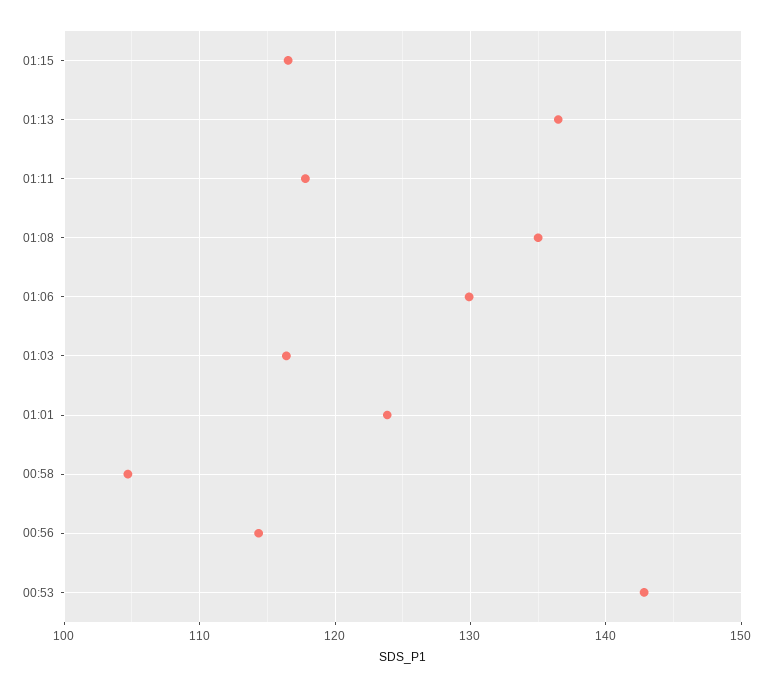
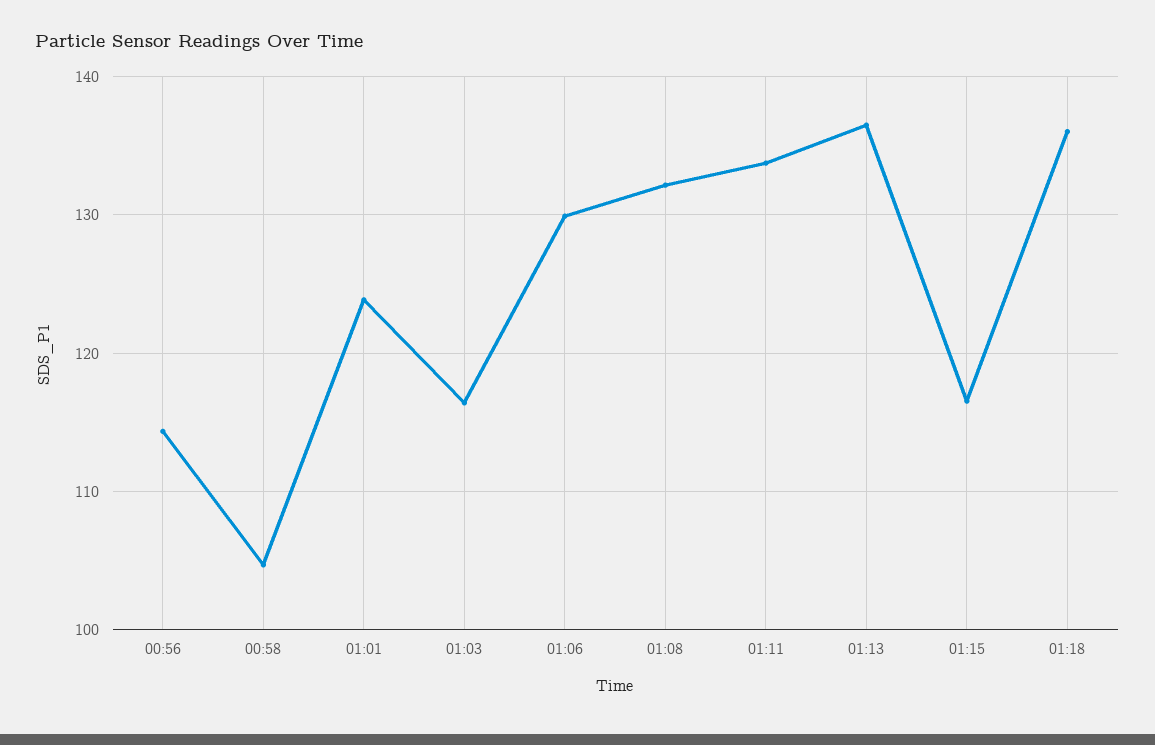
01:11: 118 -> 134
01:08: 135 -> 132
00:53: 143 -> none
01:18: none -> 136

